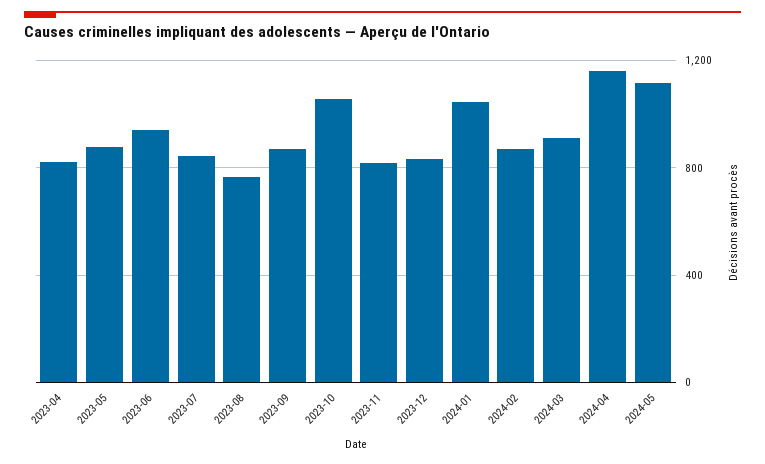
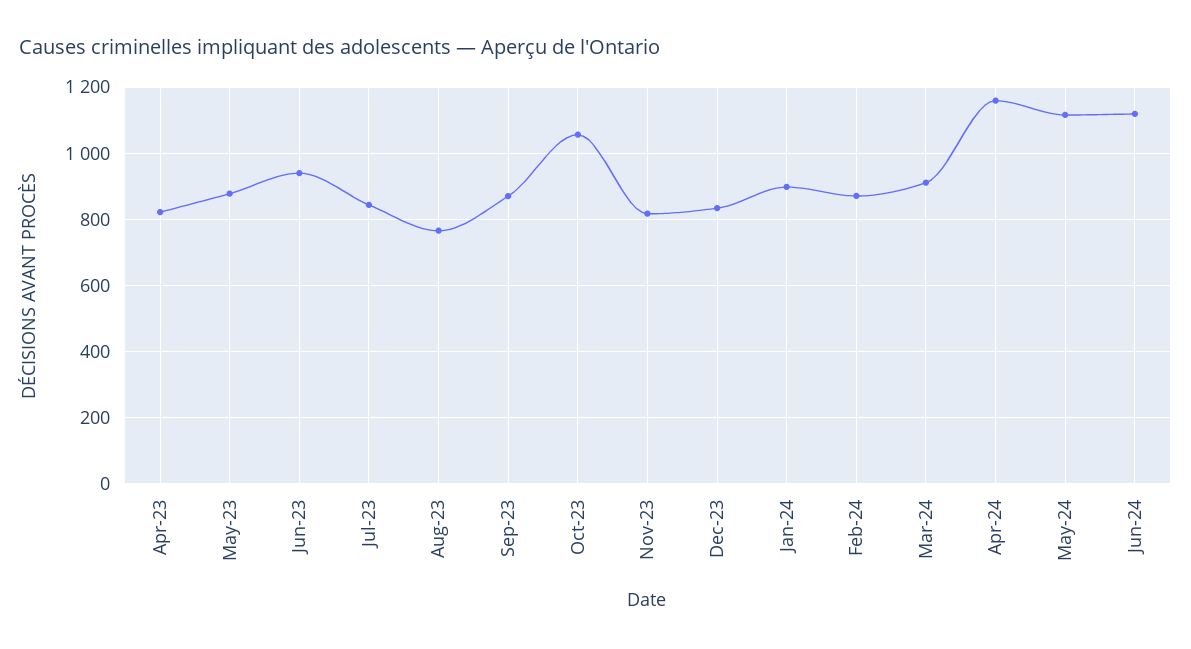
2024-01: 1050 -> 900
Jun-24: none -> 1120

